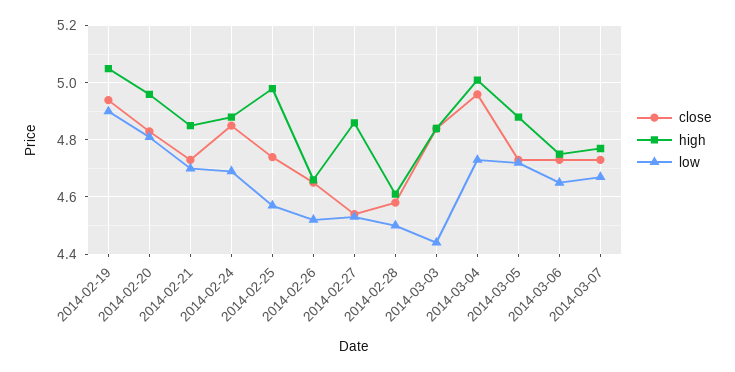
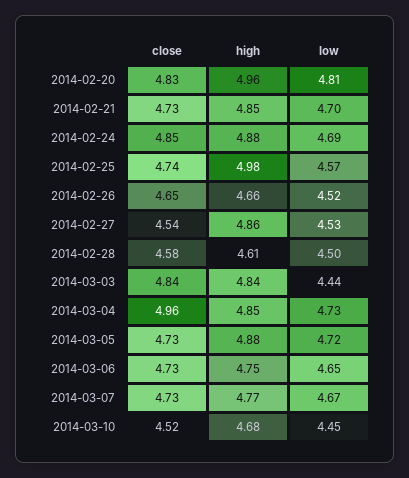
close, 2014-02-19: 4.95 -> none
high, 2014-02-19: 5.05 -> none
low, 2014-02-19: 4.9 -> none
high, 2014-03-04: 5 -> 4.85
close, 2014-03-10: none -> 4.52
high, 2014-03-10: none -> 4.68
low, 2014-03-10: none -> 4.45

